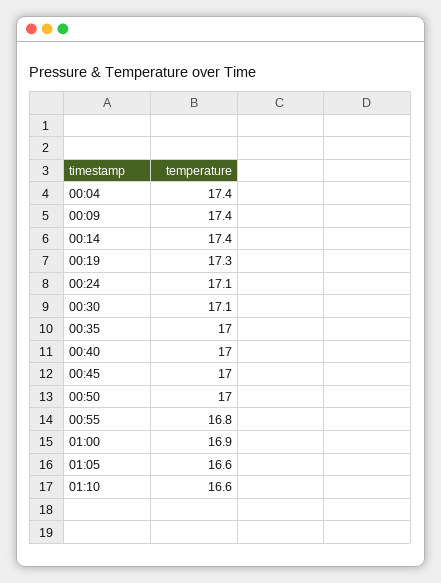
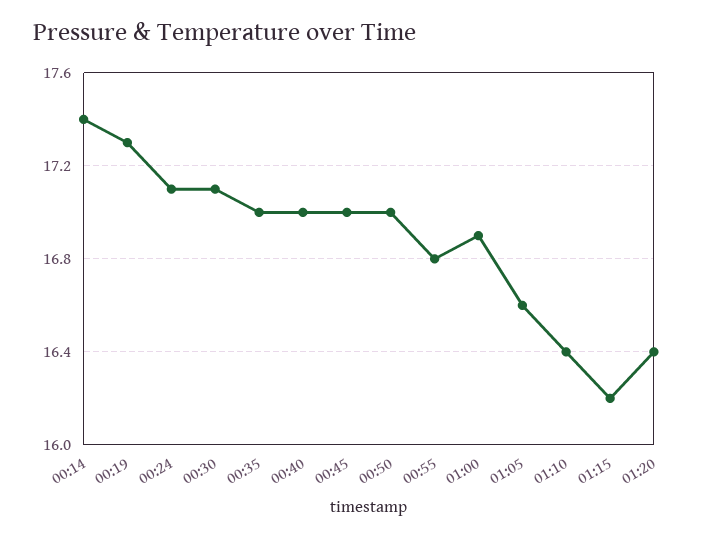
00:04: 17.4 -> none
00:09: 17.4 -> none
01:10: 16.6 -> 16.4
01:15: none -> 16.2
01:20: none -> 16.4

